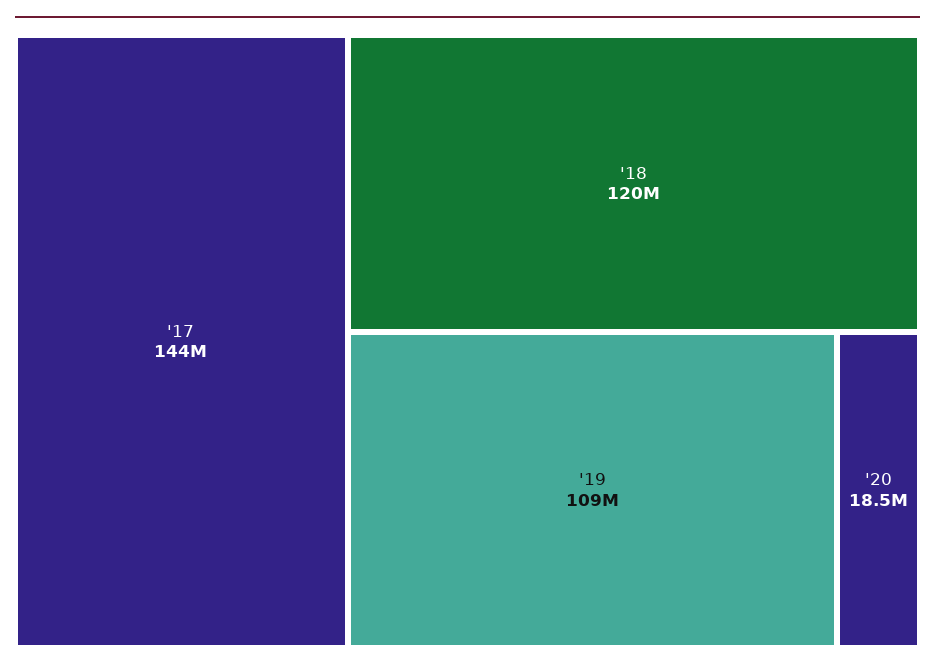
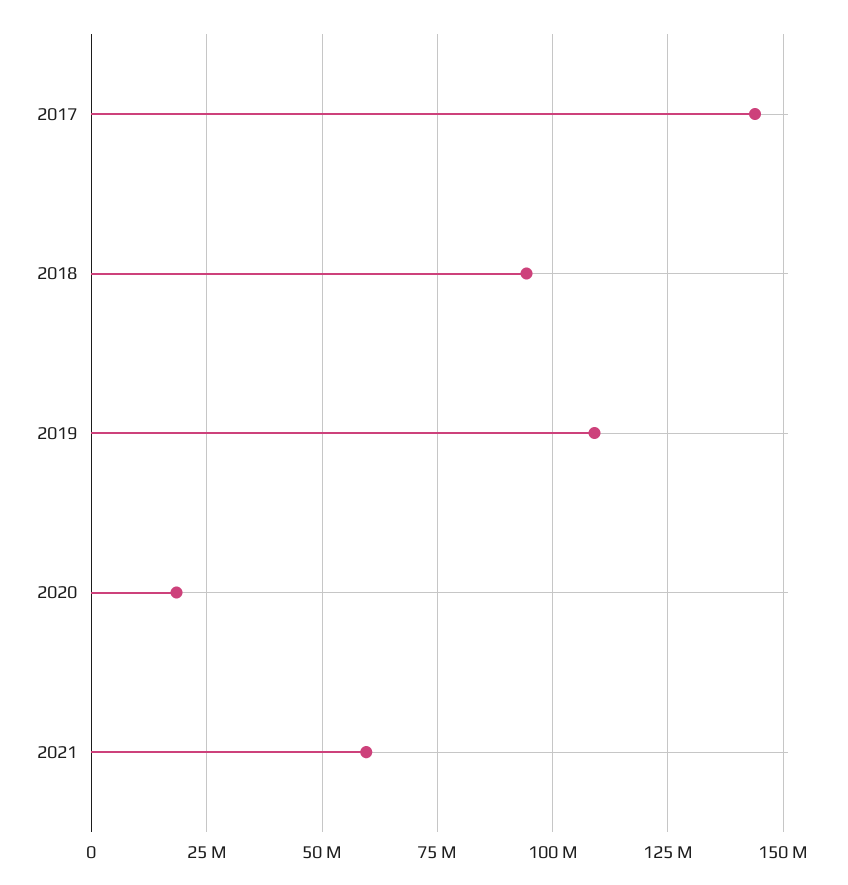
'18: 120000000 -> 95000000
2021: none -> 60000000

